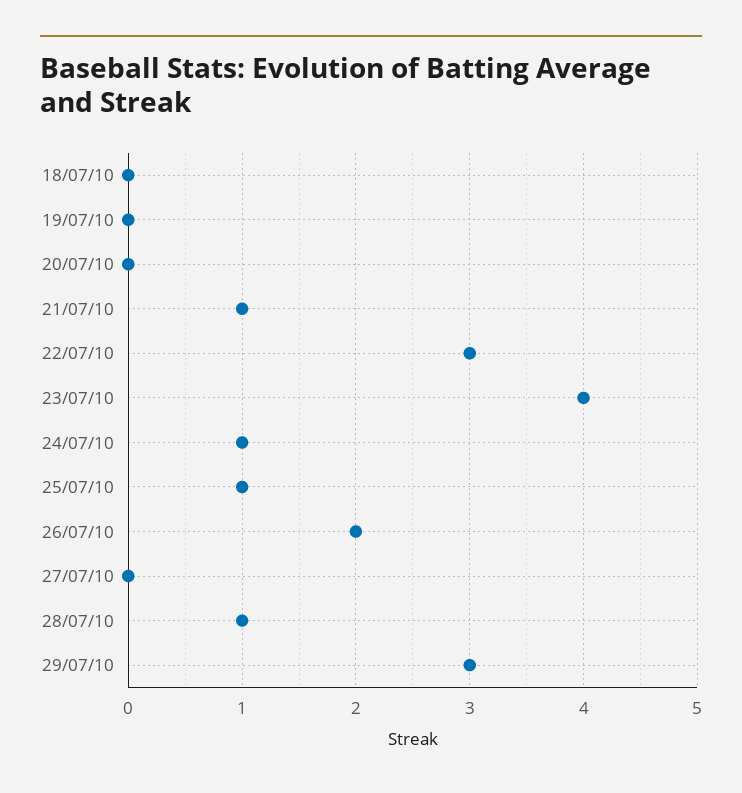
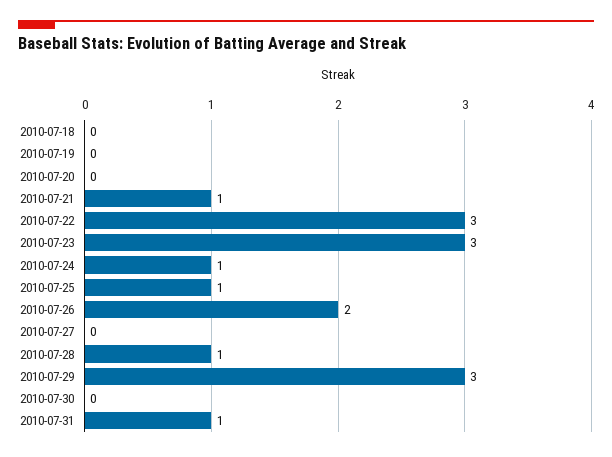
23/07/10: 4 -> 3
2010-07-30: none -> 0
2010-07-31: none -> 1

